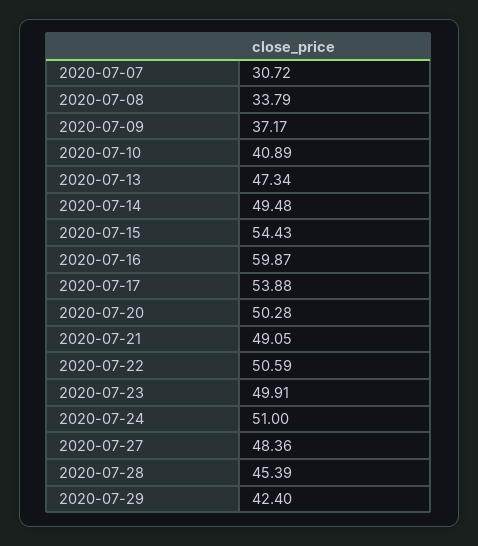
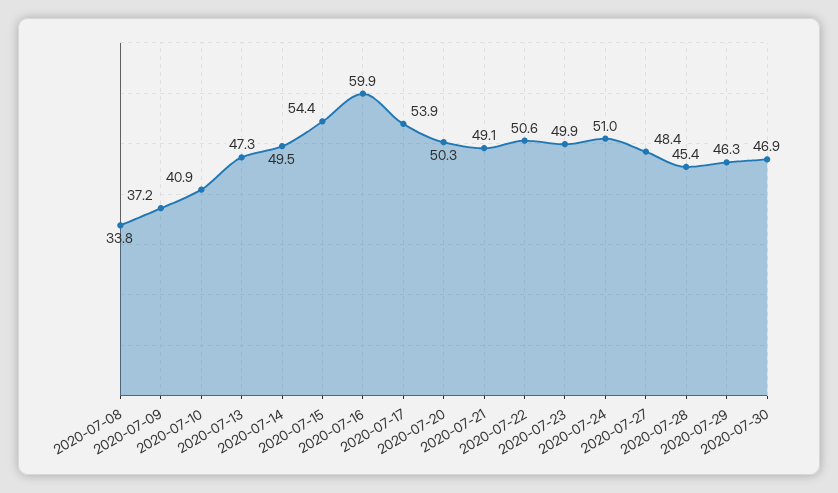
2020-07-07: 30.72 -> none
2020-07-29: 42.4 -> 46.3
2020-07-30: none -> 46.9

